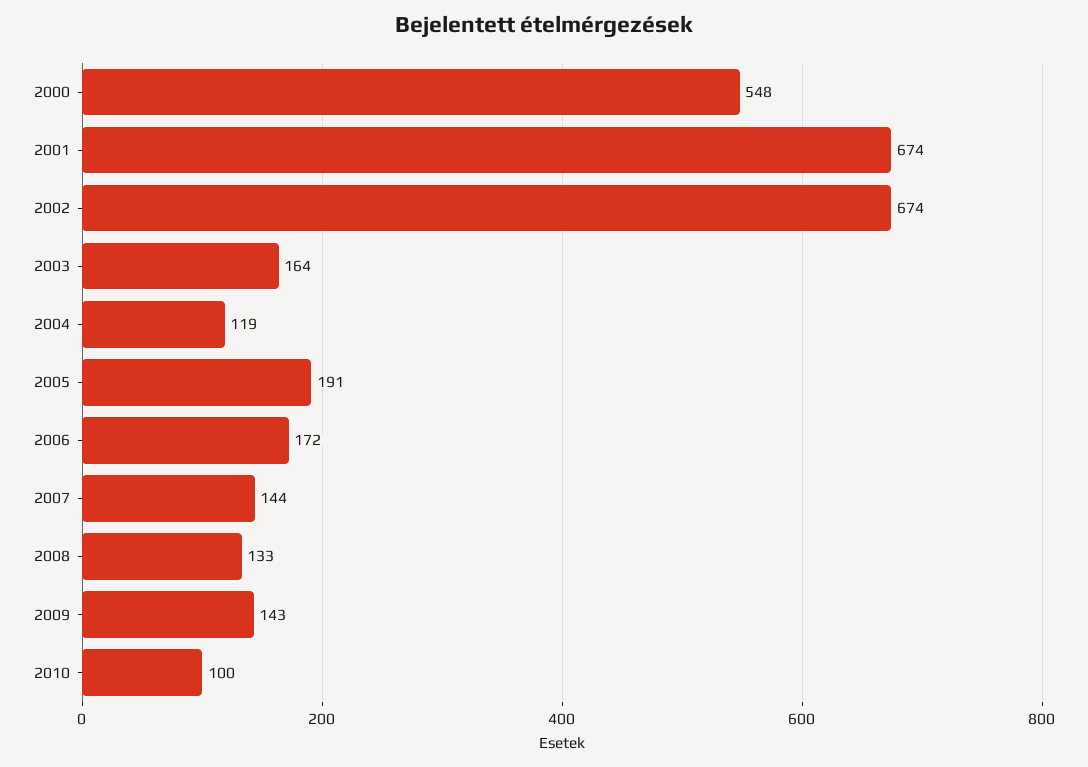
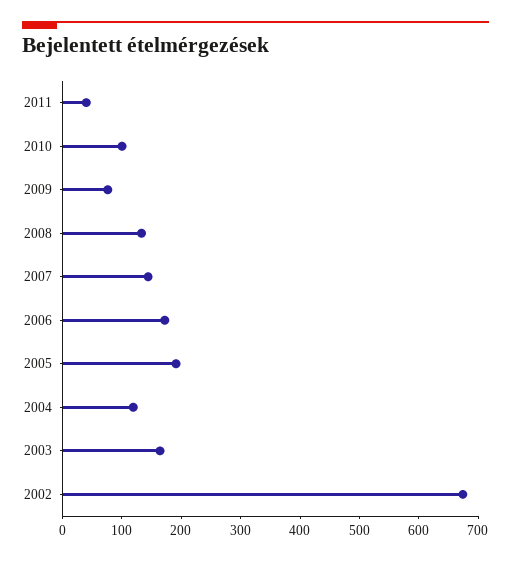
2000: 548 -> none
2001: 674 -> none
2009: 143 -> 80
2011: none -> 40

